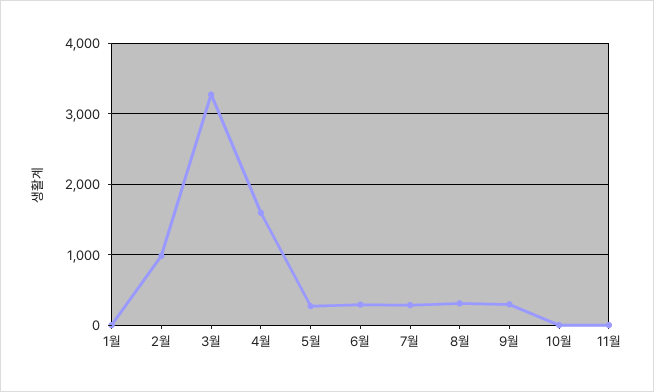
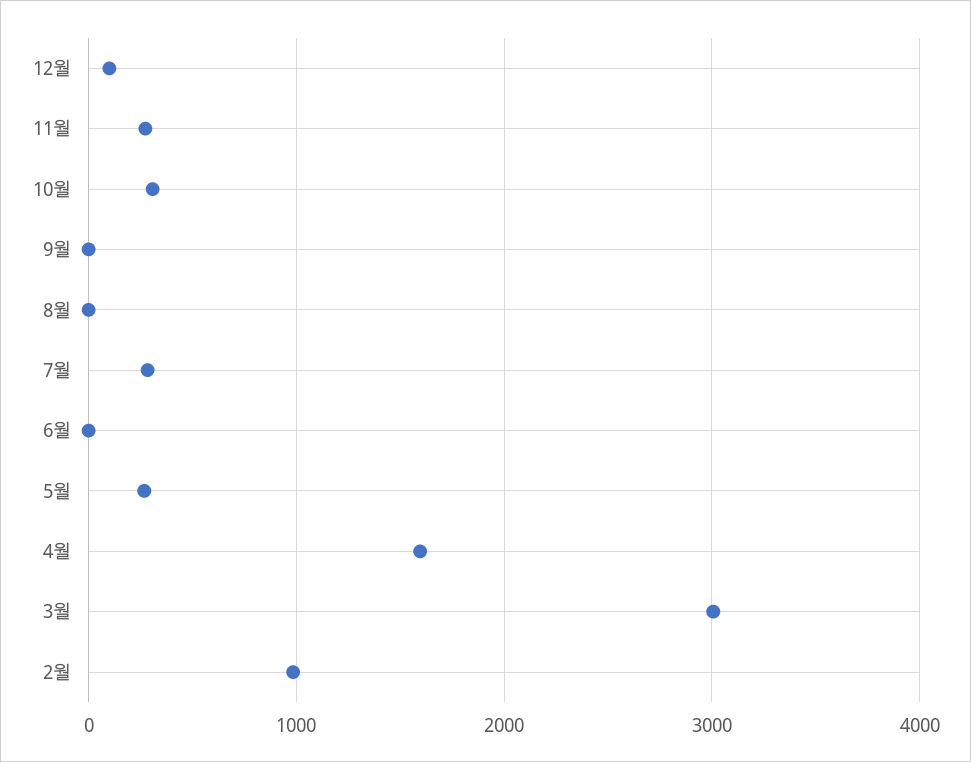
1월: 0 -> none
3월: 3300 -> 3000
6월: 300 -> 0
8월: 300 -> 0
9월: 300 -> 0
10월: 0 -> 300
11월: 0 -> 300
12월: none -> 100

